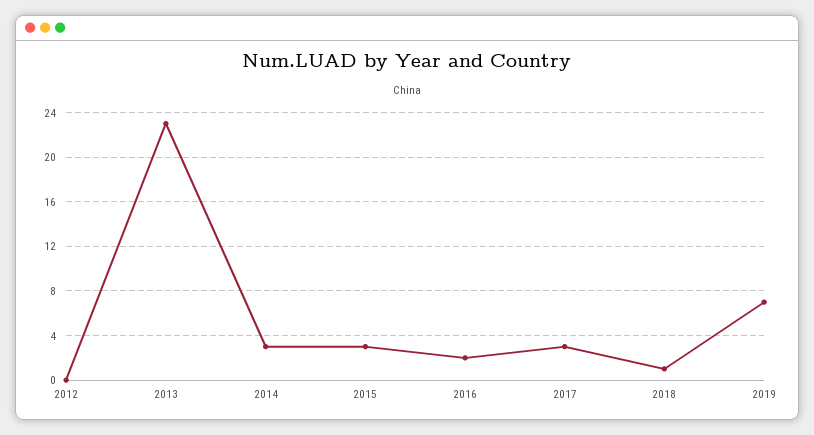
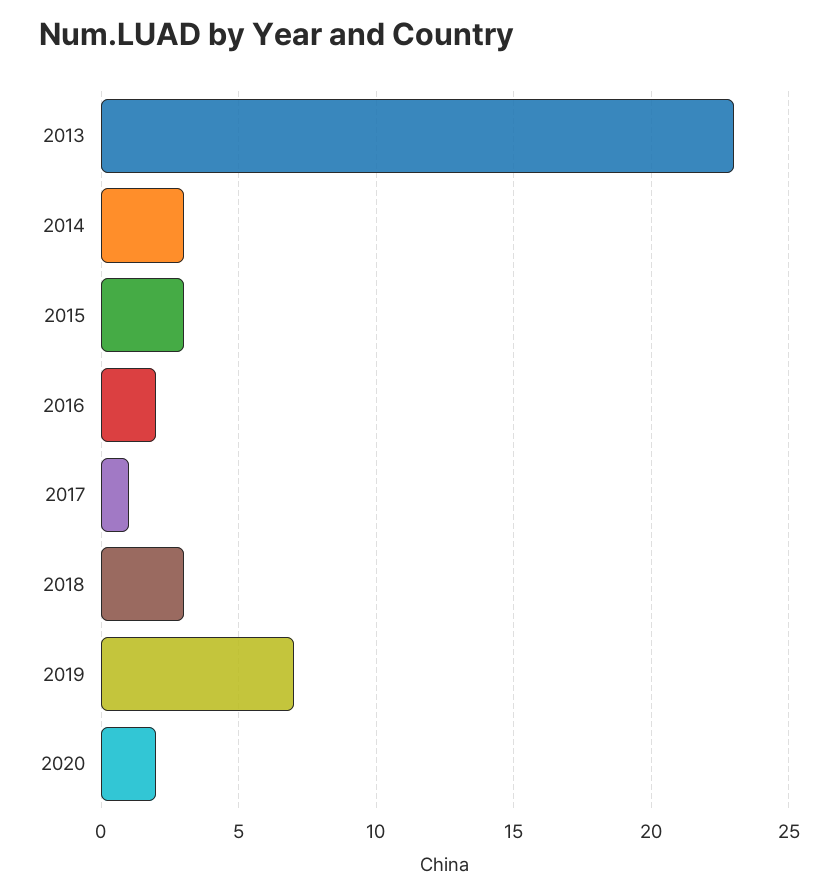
2012: 0 -> none
2017: 3 -> 1
2018: 1 -> 3
2020: none -> 2

